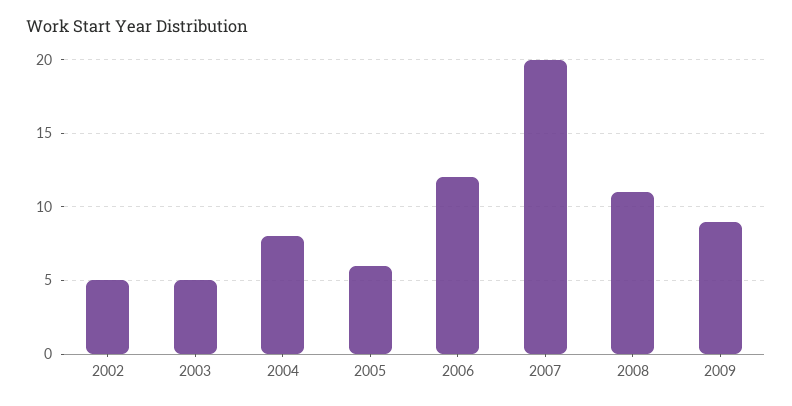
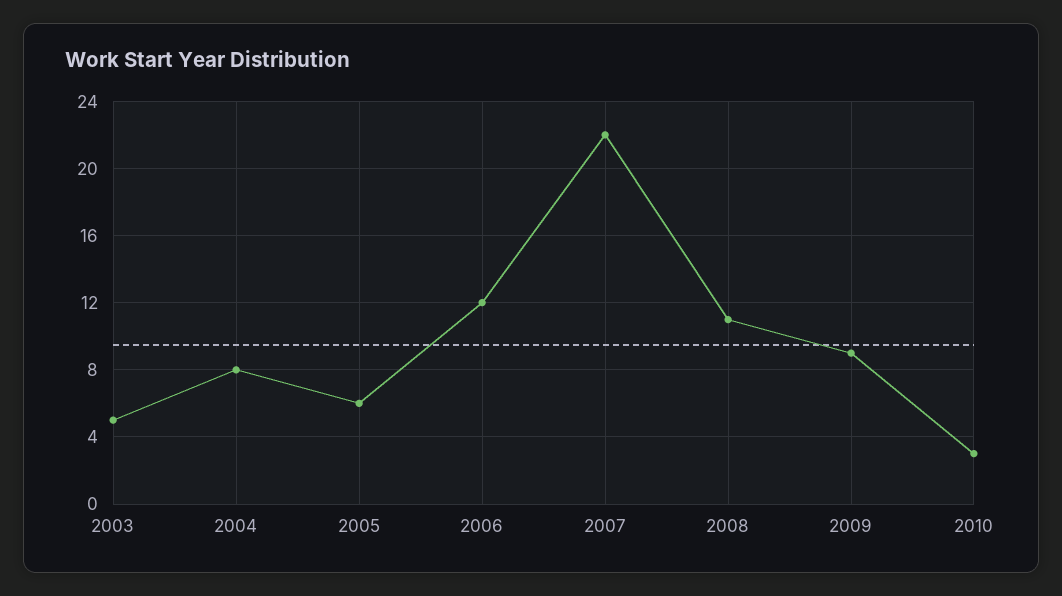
2002: 5 -> none
2007: 20 -> 22
2010: none -> 3

